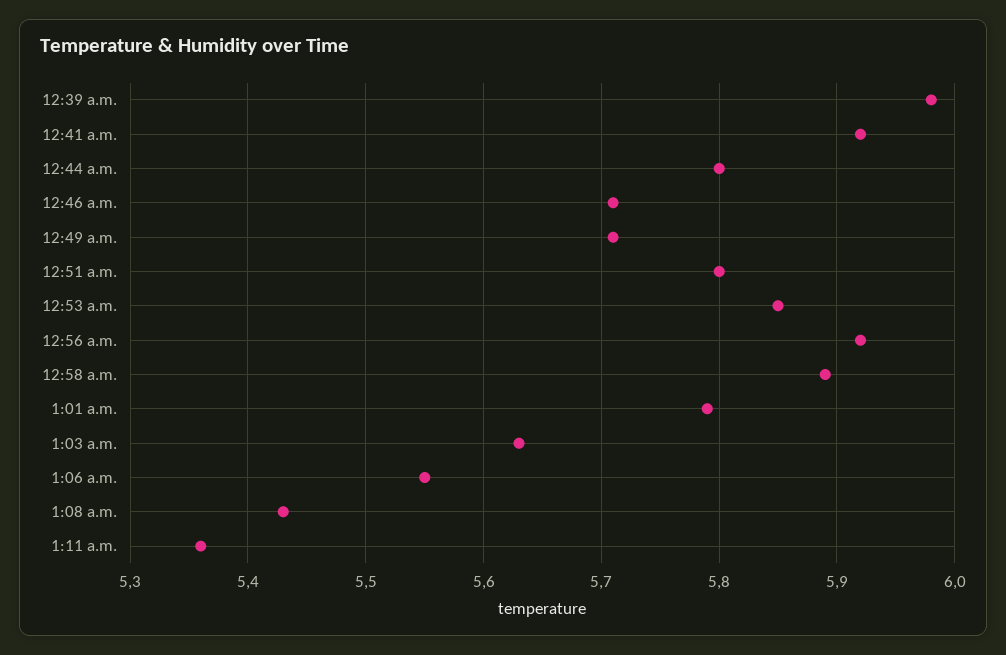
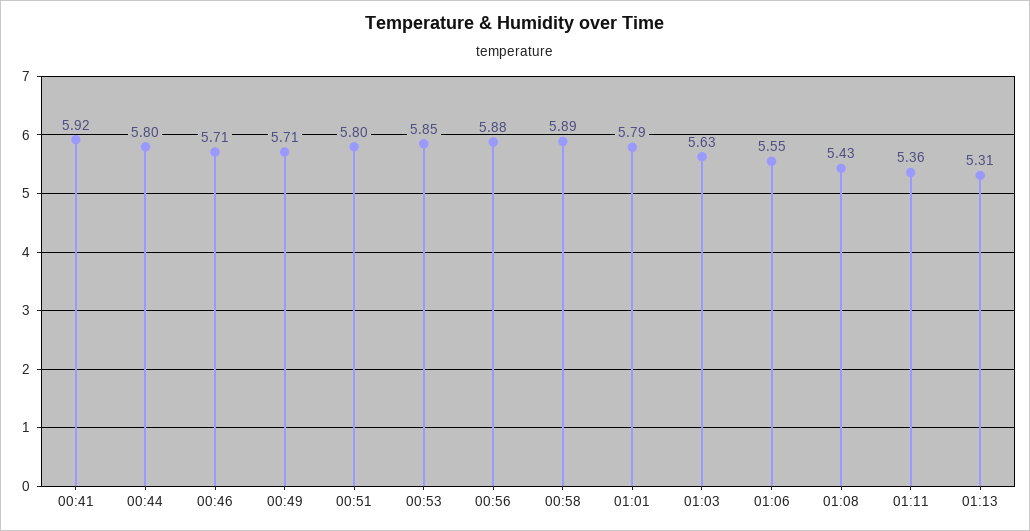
12:39 a.m.: 5.98 -> none
12:56 a.m.: 5.92 -> 5.88
01:13: none -> 5.31

